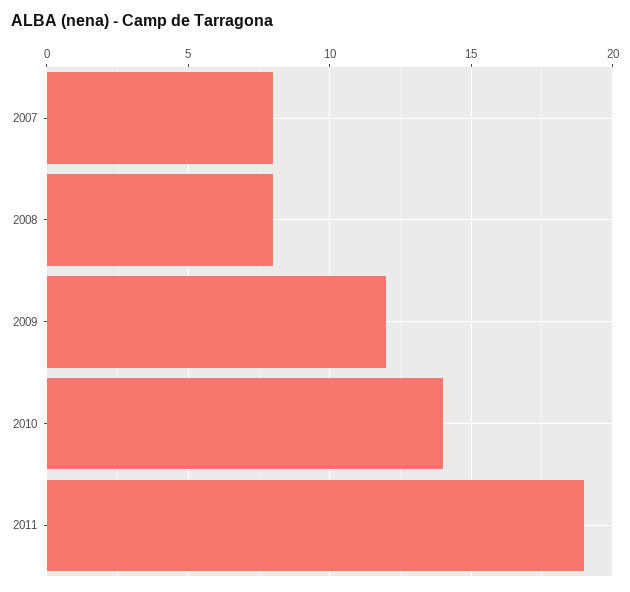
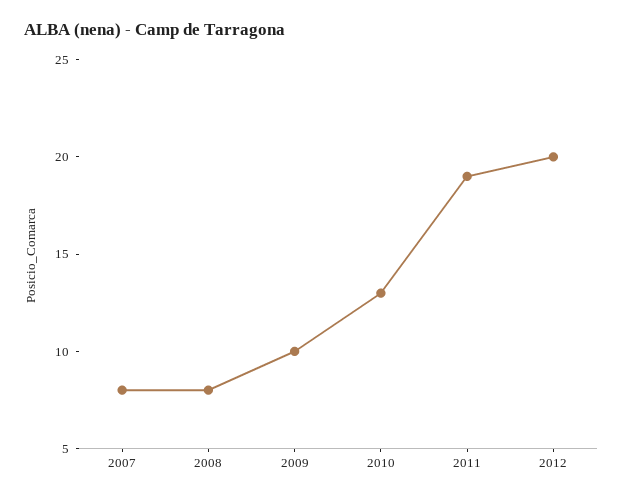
2009: 12 -> 10
2010: 14 -> 13
2012: none -> 20

